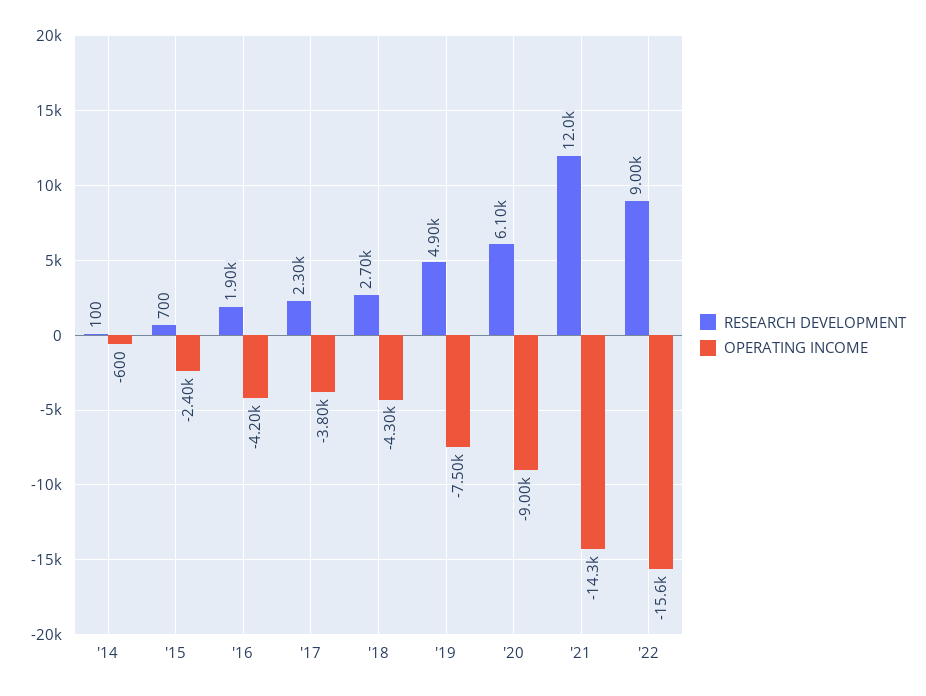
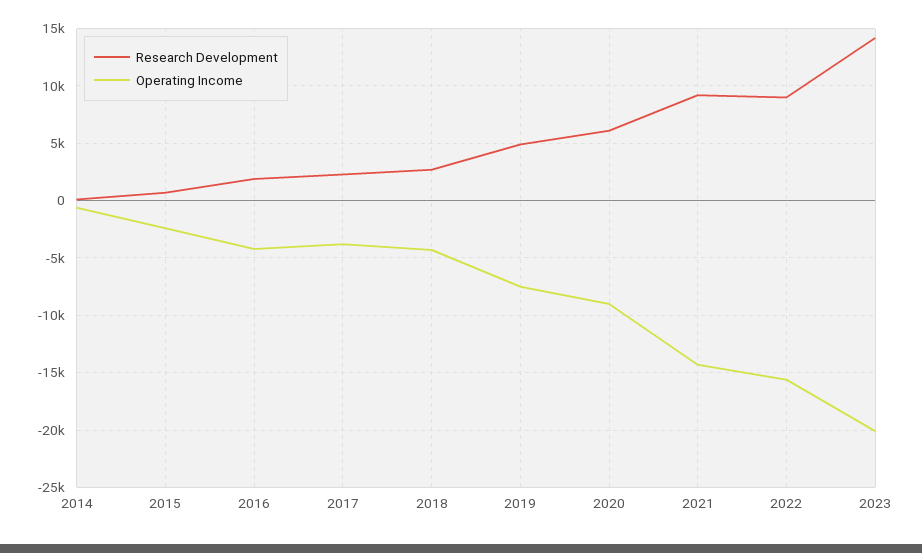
RESEARCH DEVELOPMENT, '21: 12000 -> 9000
RESEARCH DEVELOPMENT, 2023: none -> 14000
OPERATING INCOME, 2023: none -> -20000

